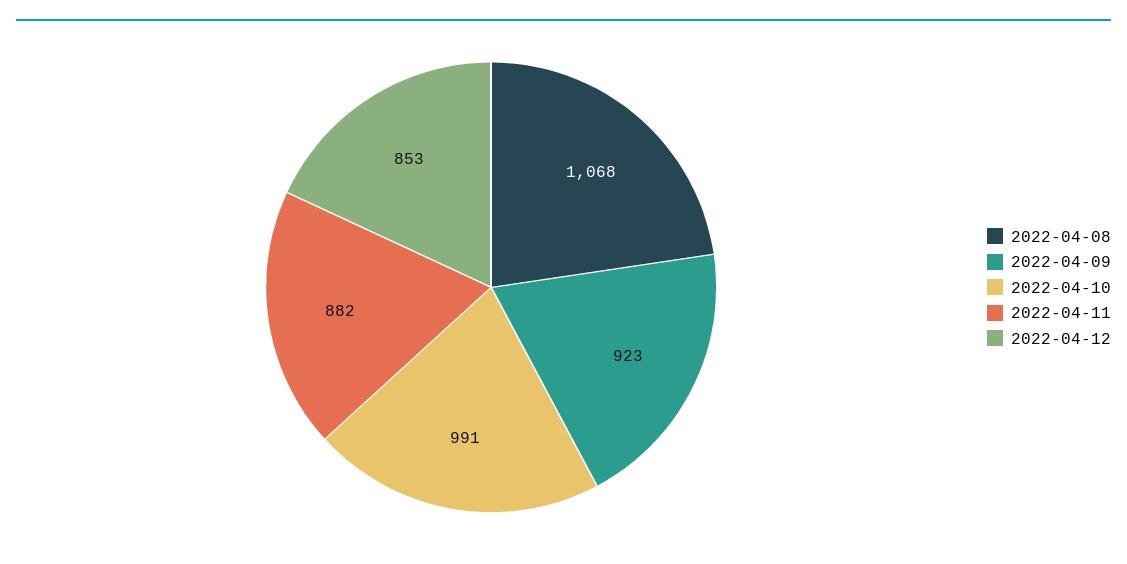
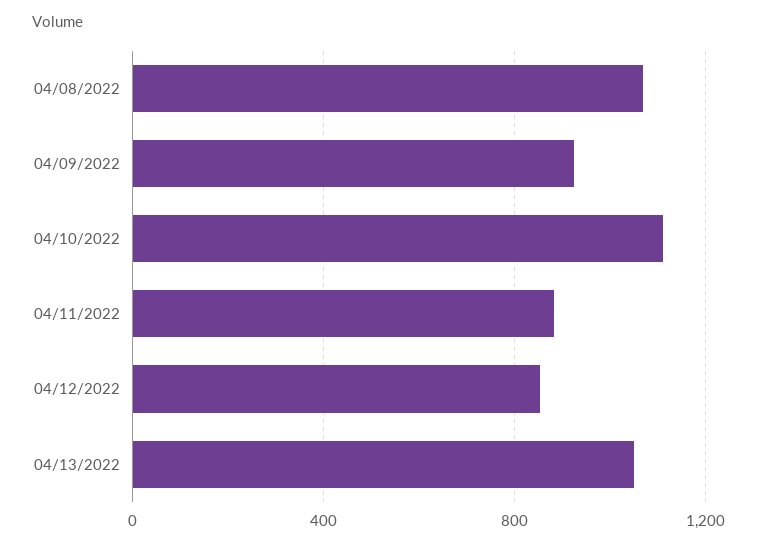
2022-04-10: 991 -> 1100
04/13/2022: none -> 1050

